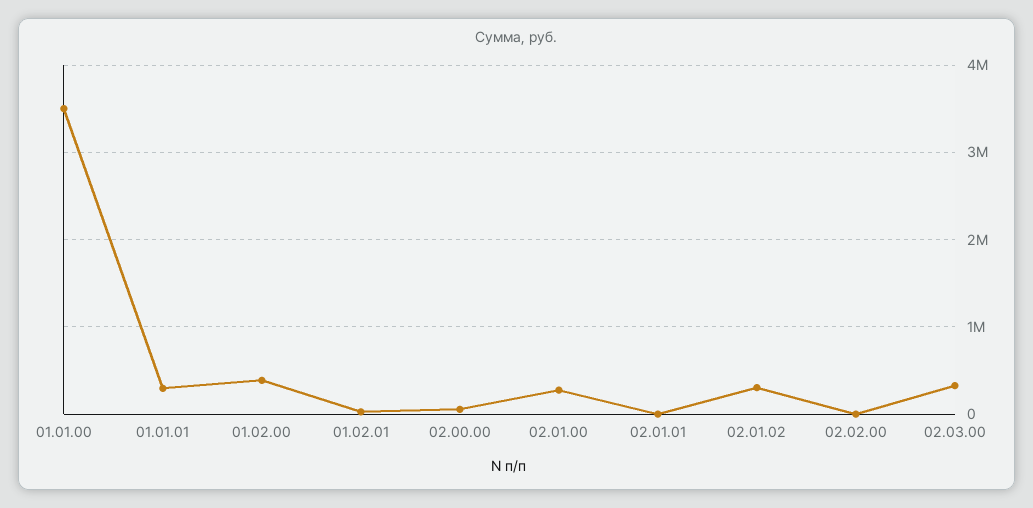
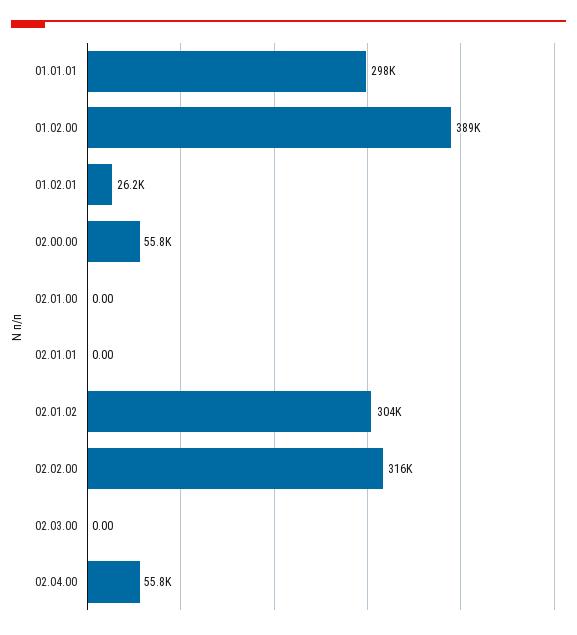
01.01.00: 3500000 -> none
02.01.00: 300000 -> 0
02.02.00: 0 -> 316000
02.03.00: 300000 -> 0
02.04.00: none -> 55800

